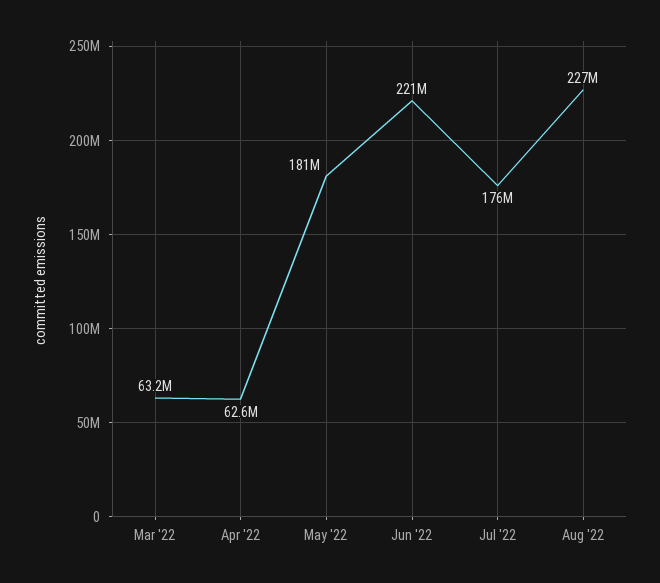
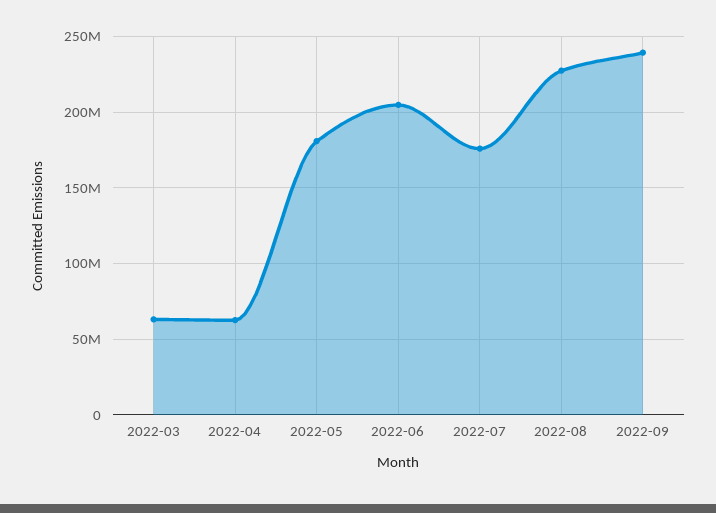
Jun '22: 221000000 -> 205000000
2022-09: none -> 240000000

